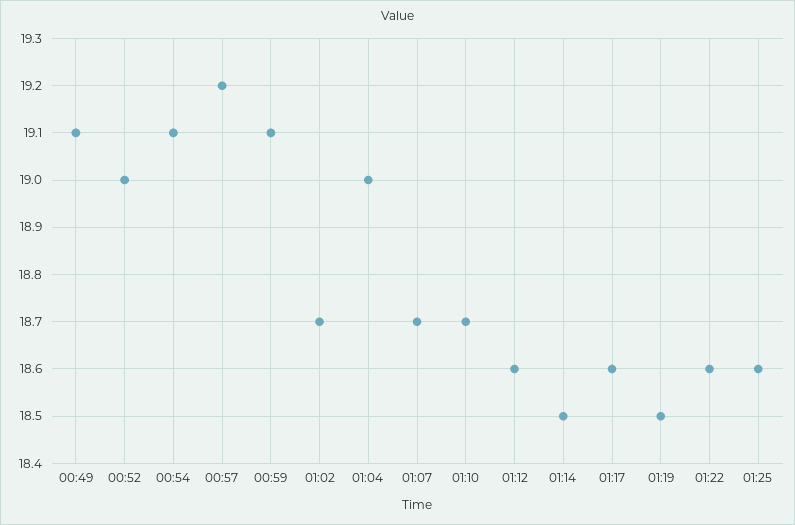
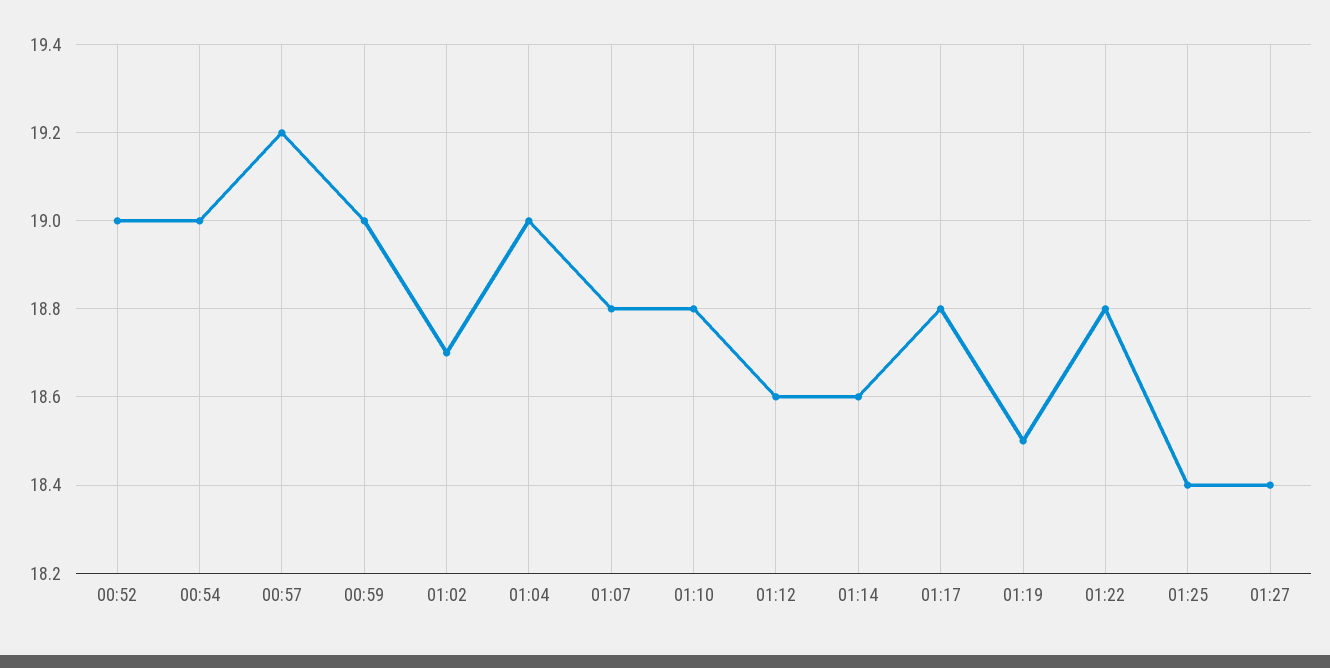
00:49: 19.1 -> none
00:54: 19.1 -> 19
00:59: 19.1 -> 19
01:07: 18.7 -> 18.8
01:10: 18.7 -> 18.8
01:14: 18.5 -> 18.6
01:17: 18.6 -> 18.8
01:22: 18.6 -> 18.8
01:25: 18.6 -> 18.4
01:27: none -> 18.4

